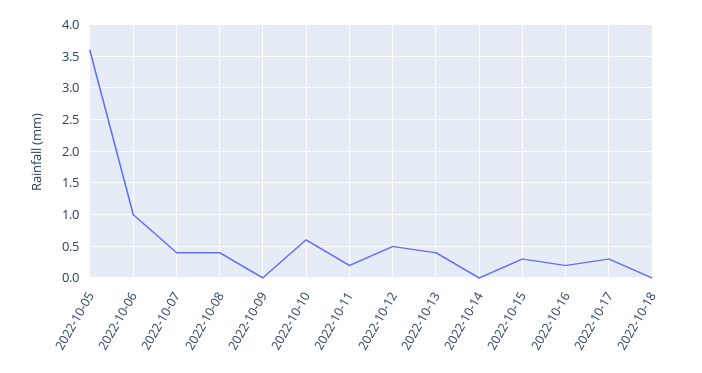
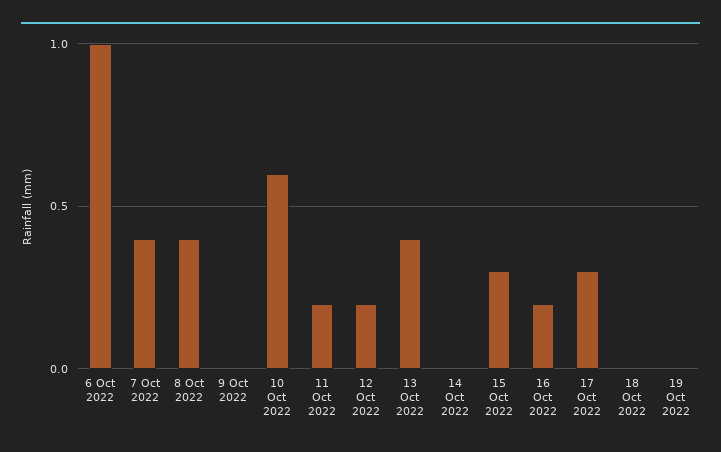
2022-10-05: 3.6 -> none
2022-10-12: 0.5 -> 0.2
19 Oct 2022: none -> 0

